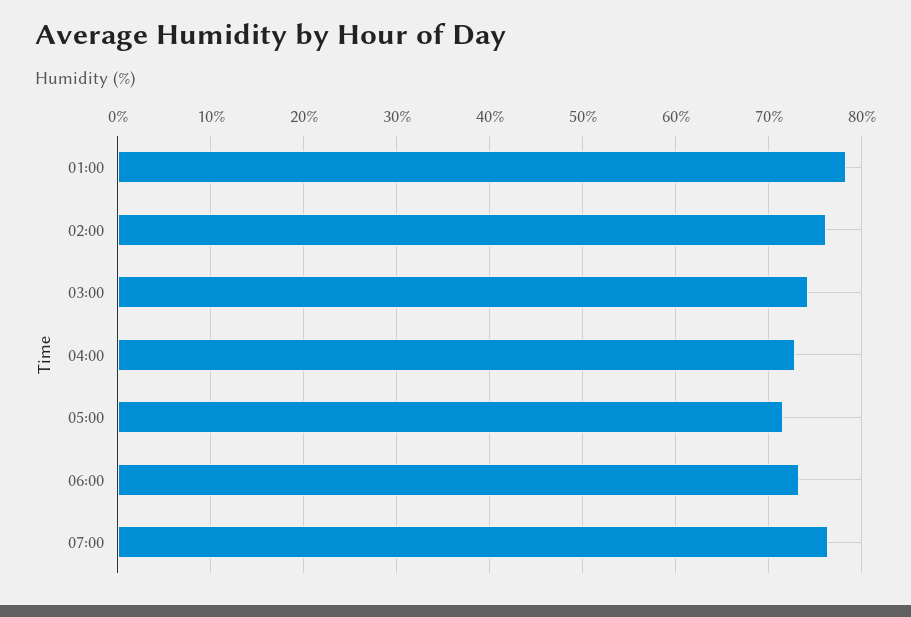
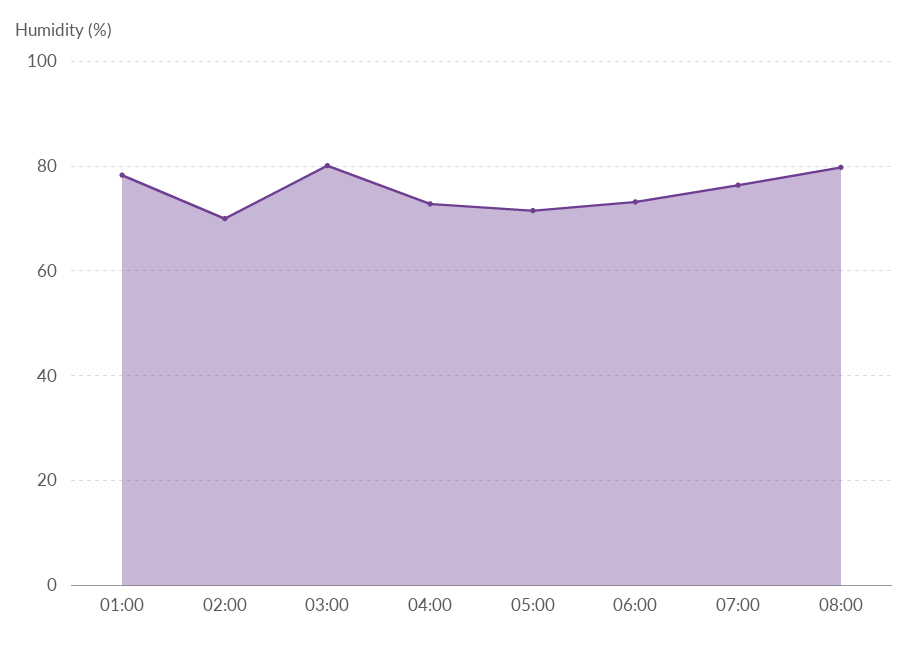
02:00: 76 -> 70
03:00: 74 -> 80
08:00: none -> 80

